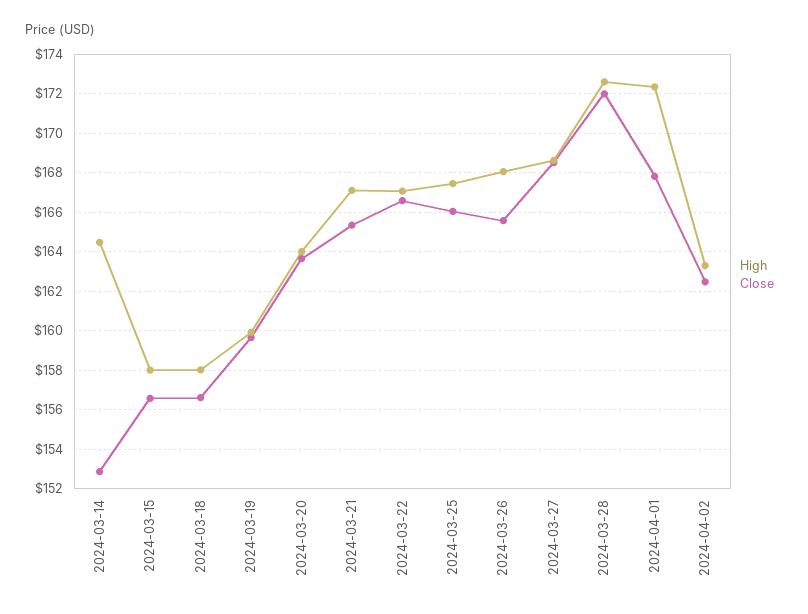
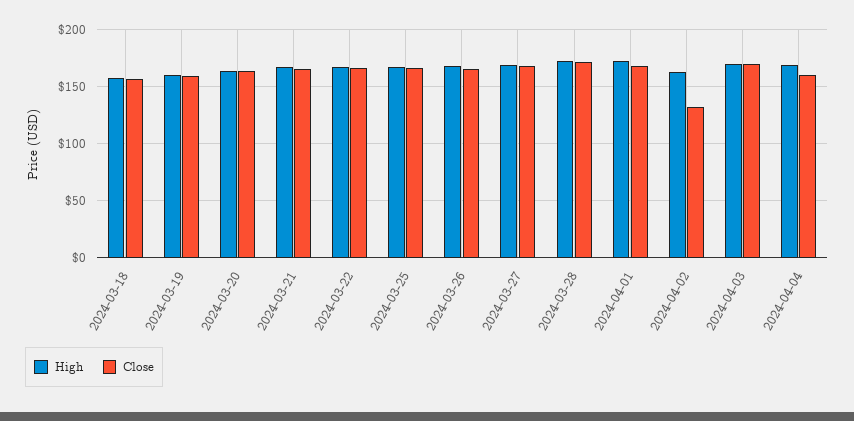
High, 2024-03-14: 164.5 -> none
Close, 2024-03-14: 153 -> none
High, 2024-03-15: 158 -> none
Close, 2024-03-15: 156.5 -> none
Close, 2024-04-02: 162.5 -> 130
High, 2024-04-03: none -> 170
Close, 2024-04-03: none -> 170
High, 2024-04-04: none -> 170
Close, 2024-04-04: none -> 160

